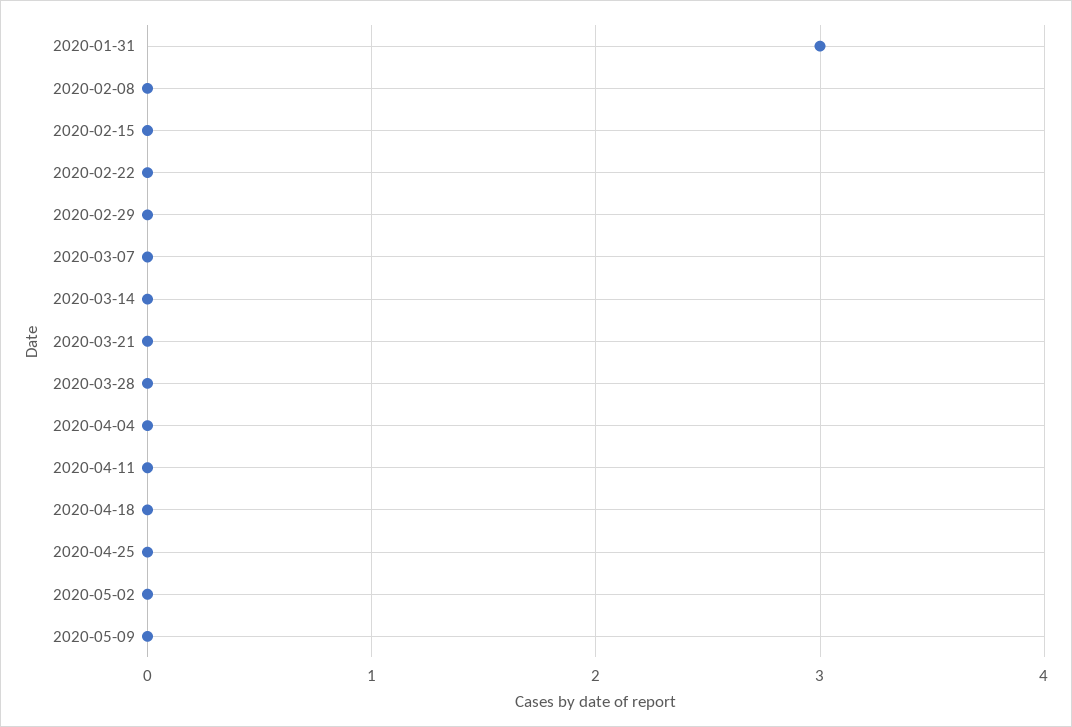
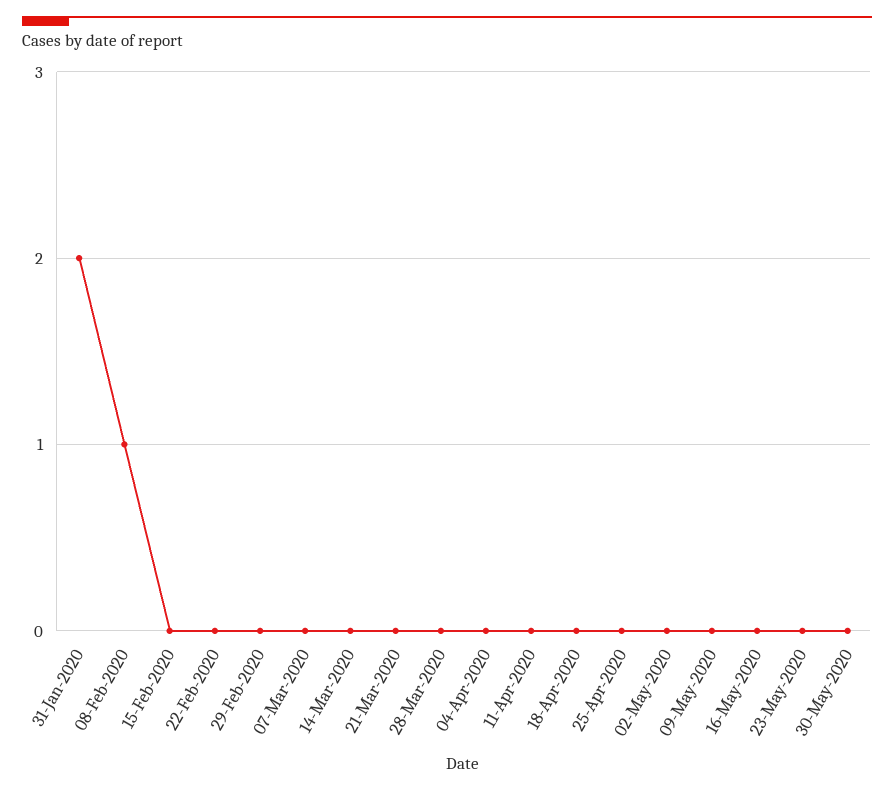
2020-01-31: 3 -> 2
2020-02-08: 0 -> 1
16-May-2020: none -> 0
23-May-2020: none -> 0
30-May-2020: none -> 0

